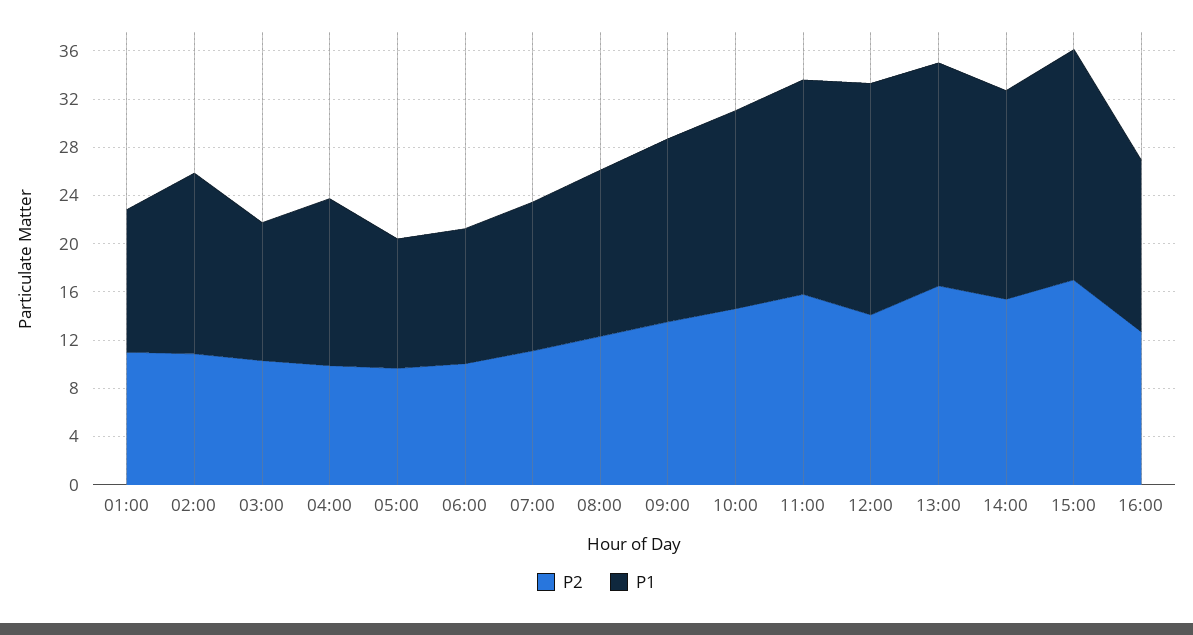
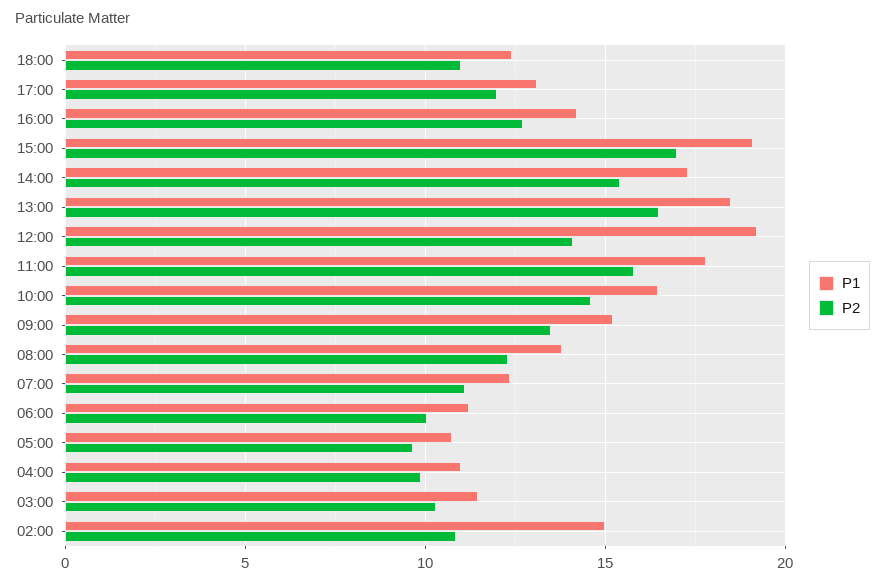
P2, 01:00: 11 -> none
P1, 01:00: 12 -> none
P1, 04:00: 14 -> 11
P1, 18:00: none -> 12.5
P2, 18:00: none -> 11
P1, 17:00: none -> 13
P2, 17:00: none -> 12

